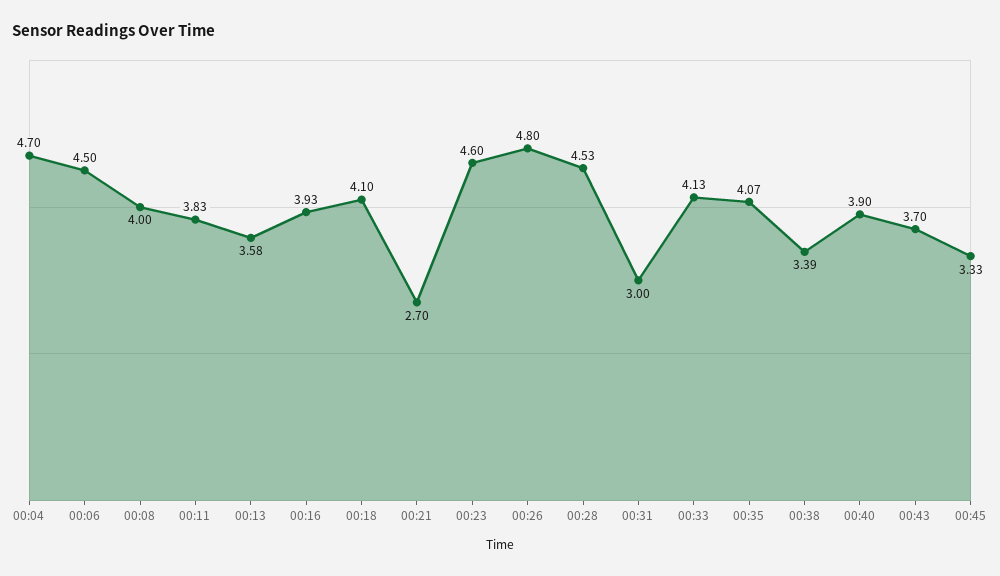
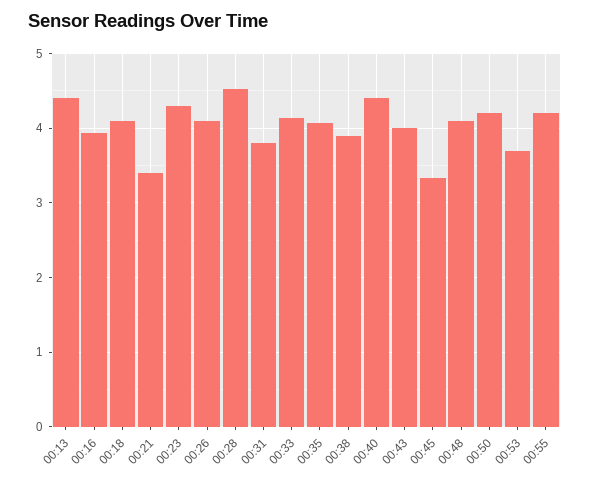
00:04: 4.7 -> none
00:06: 4.5 -> none
00:08: 4 -> none
00:11: 3.83 -> none
00:13: 3.58 -> 4.4
00:21: 2.7 -> 3.4
00:23: 4.6 -> 4.3
00:26: 4.8 -> 4.1
00:31: 3 -> 3.8
00:38: 3.39 -> 3.9
00:40: 3.9 -> 4.4
00:43: 3.7 -> 4
00:48: none -> 4.1
00:50: none -> 4.2
00:53: none -> 3.7
00:55: none -> 4.2

